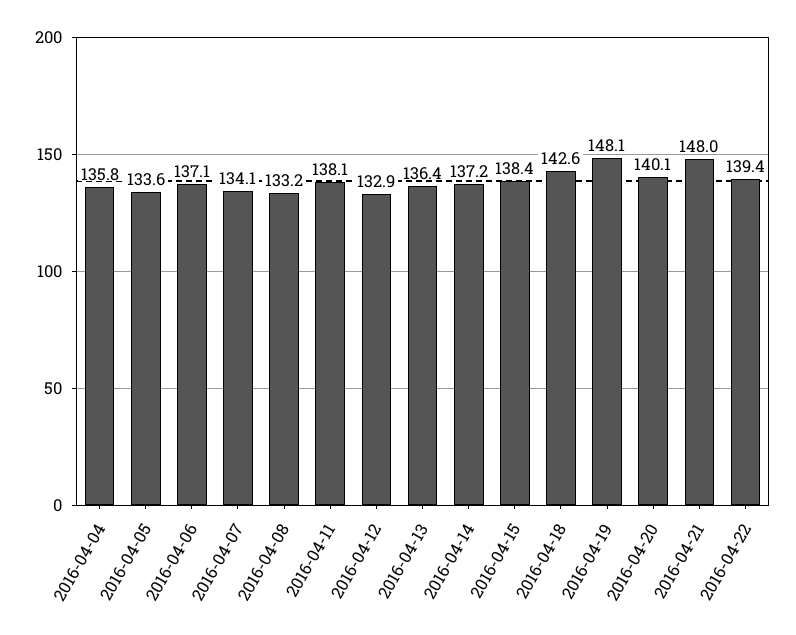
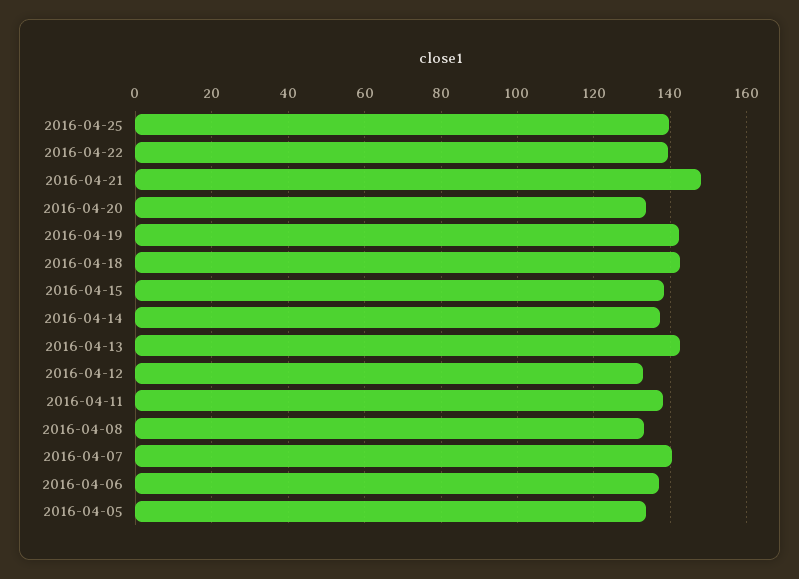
2016-04-04: 135.8 -> none
2016-04-07: 134.1 -> 140
2016-04-13: 136.4 -> 142
2016-04-19: 148.1 -> 142
2016-04-20: 140.1 -> 134
2016-04-25: none -> 140

